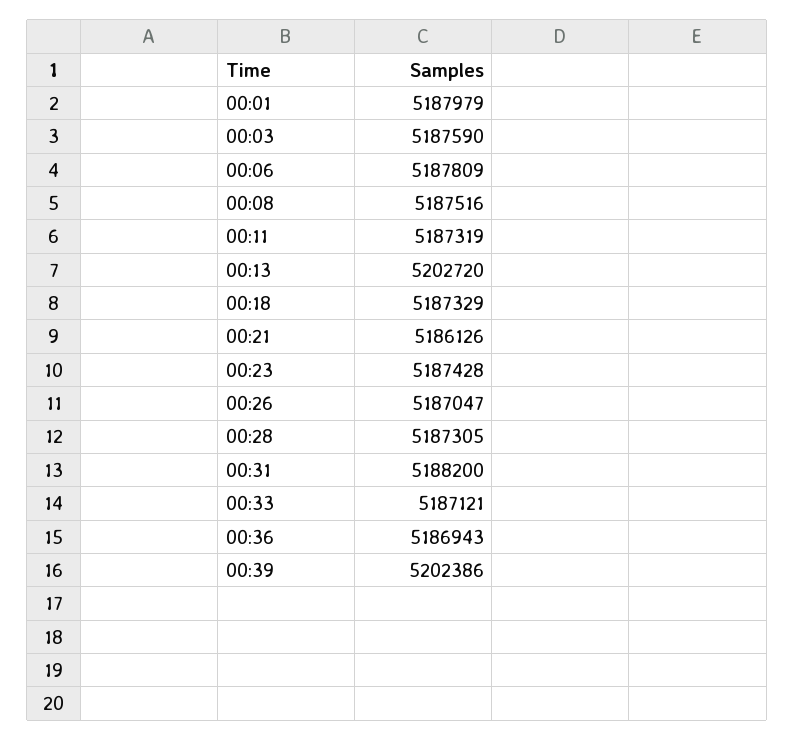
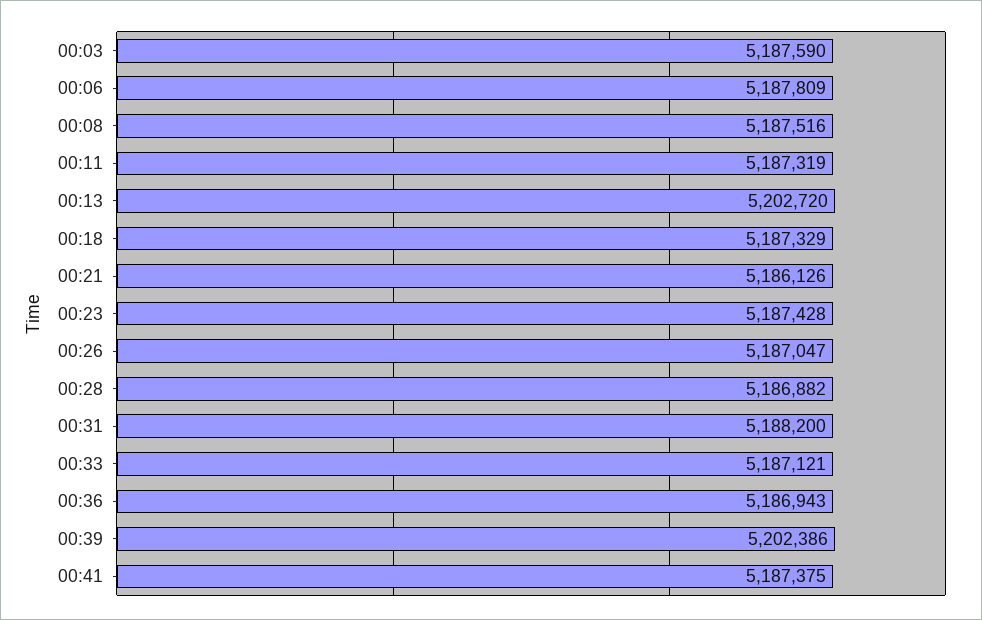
00:01: 5187979 -> none
00:28: 5187305 -> 5186882
00:41: none -> 5187375

